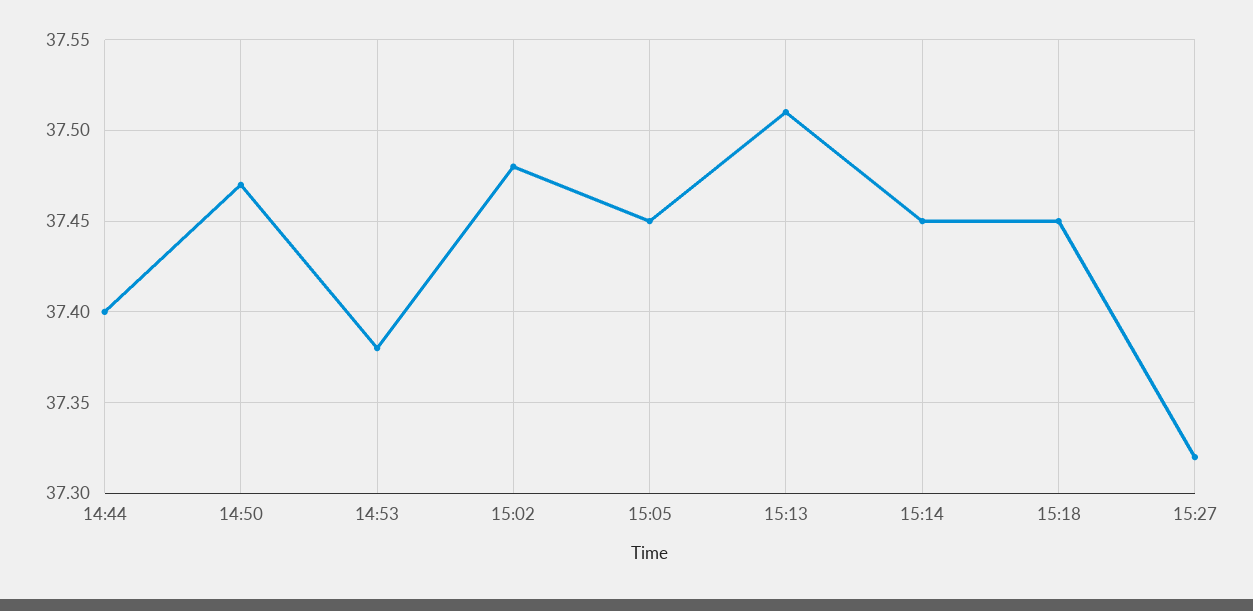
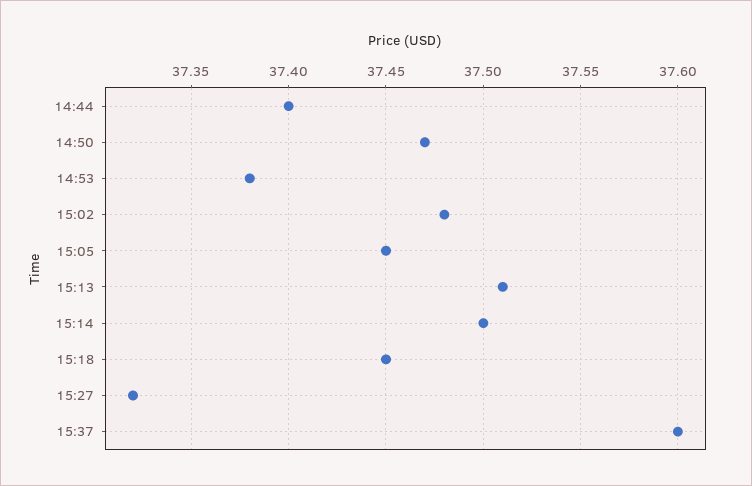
15:14: 37.45 -> 37.5
15:37: none -> 37.6

